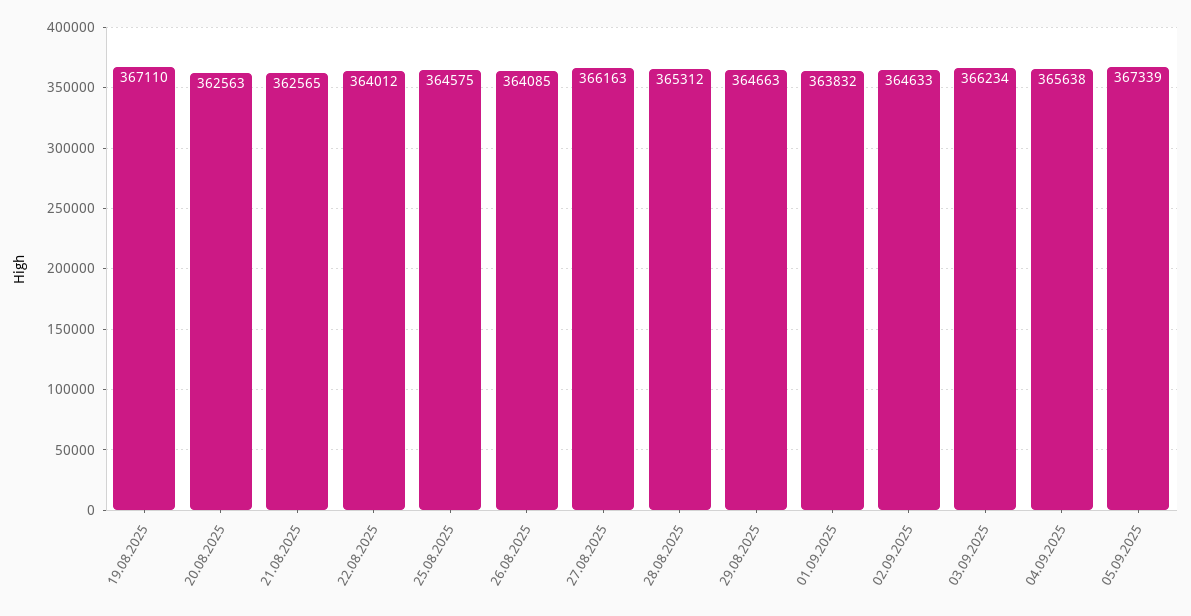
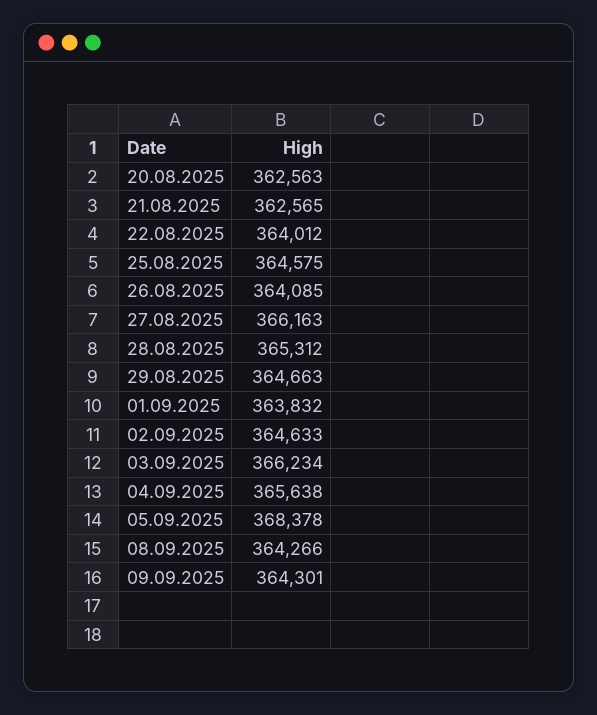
19.08.2025: 367110 -> none
05.09.2025: 367339 -> 368378
08.09.2025: none -> 364266
09.09.2025: none -> 364301

